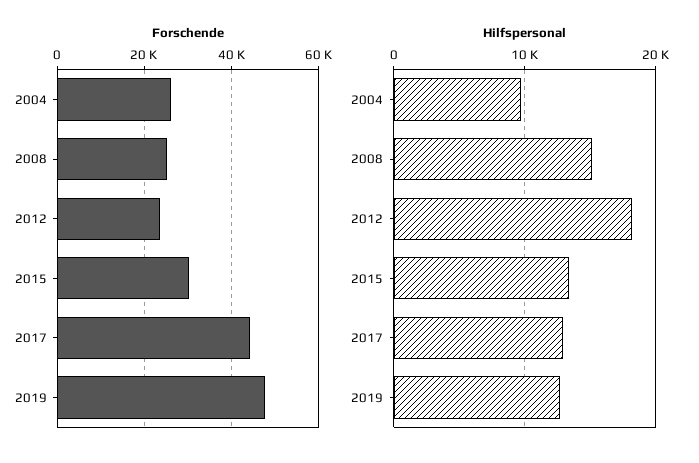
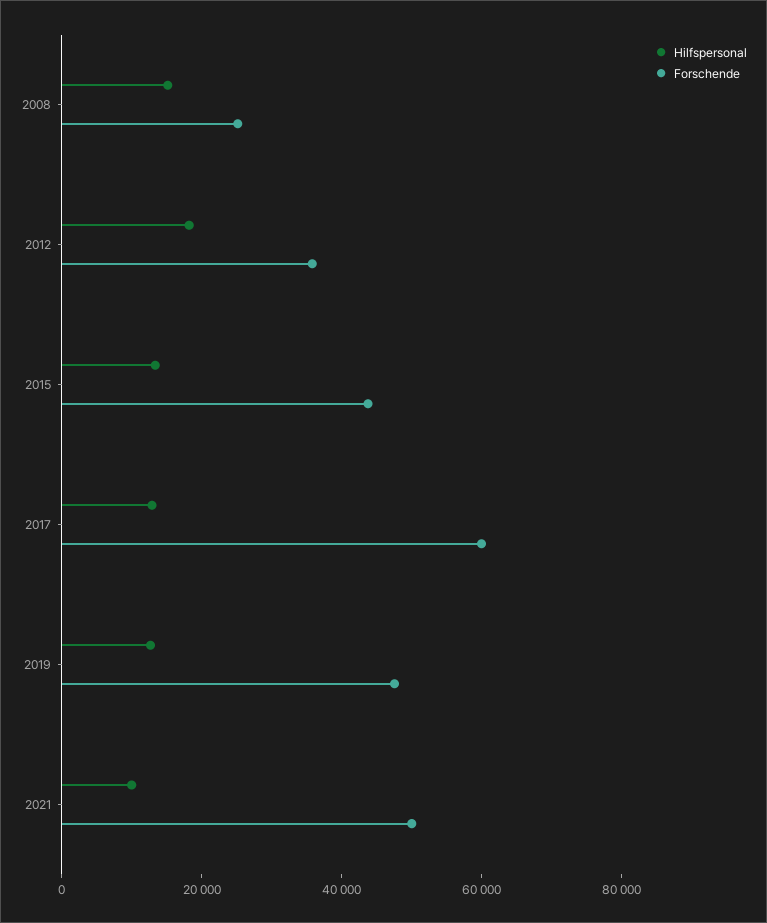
Forschende, 2004: 26000 -> none
Forschende, 2012: 24000 -> 35000
Forschende, 2015: 30000 -> 45000
Forschende, 2017: 44000 -> 60000
Hilfspersonal, 2004: 10000 -> none
Hilfspersonal, 2021: none -> 10000
Forschende, 2021: none -> 50000

